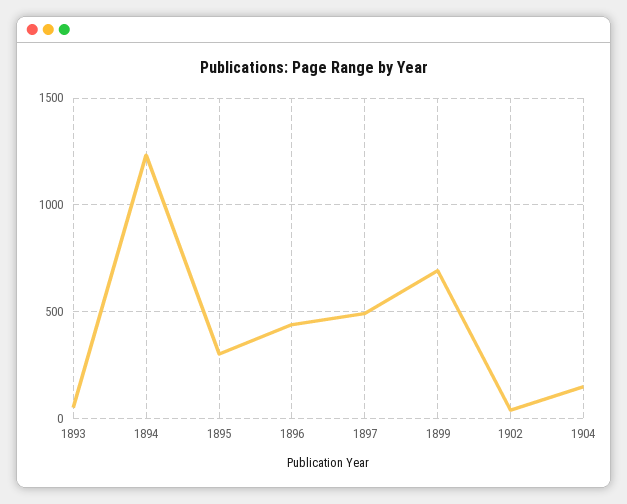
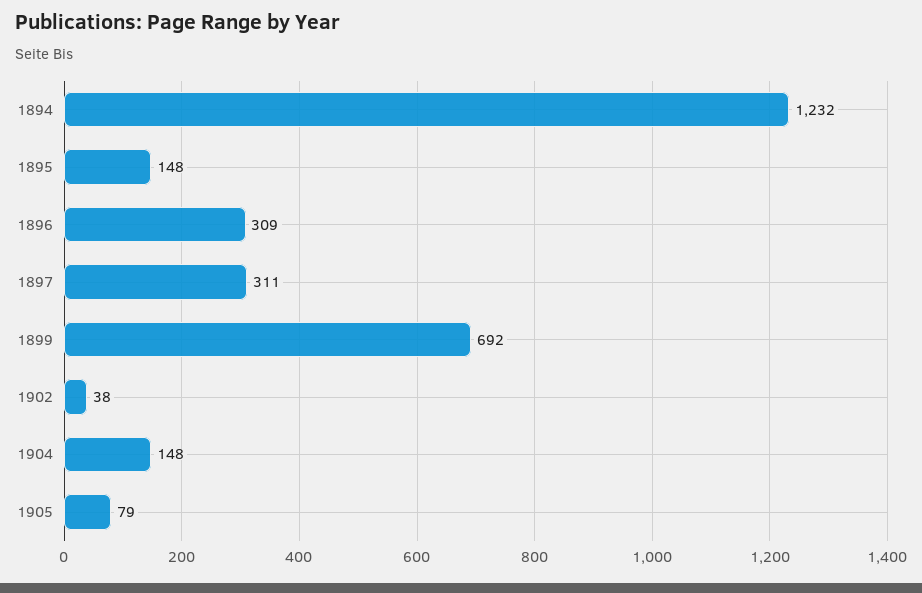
1893: 50 -> none
1895: 300 -> 148
1896: 450 -> 309
1897: 500 -> 311
1905: none -> 79

